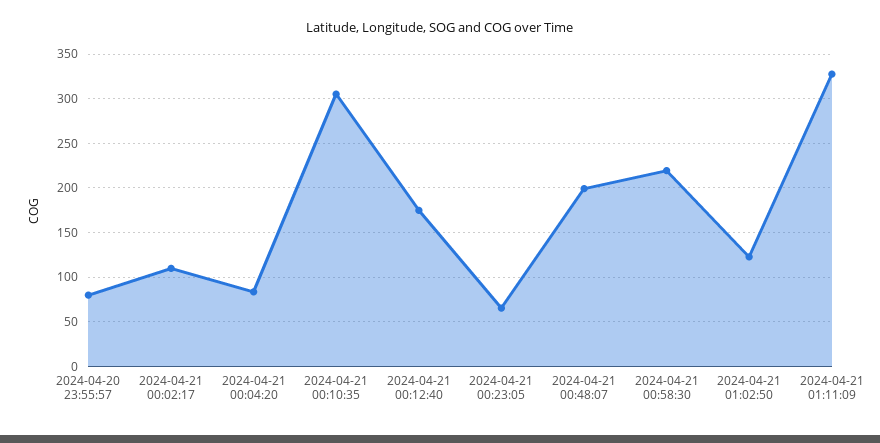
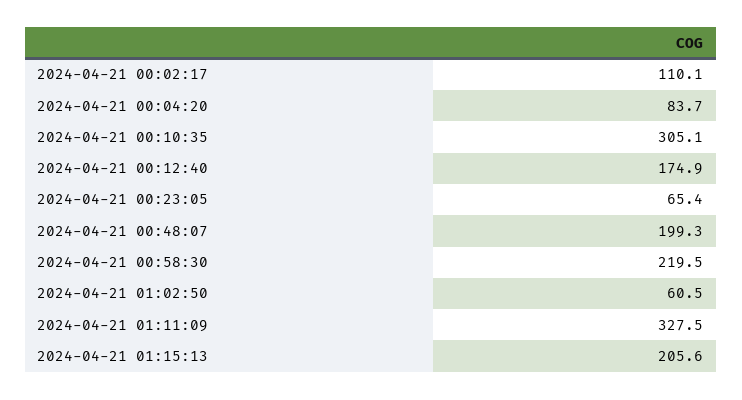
2024-04-20 23:55:57: 80 -> none
2024-04-21 01:02:50: 120 -> 60.5
2024-04-21 01:15:13: none -> 205.6

